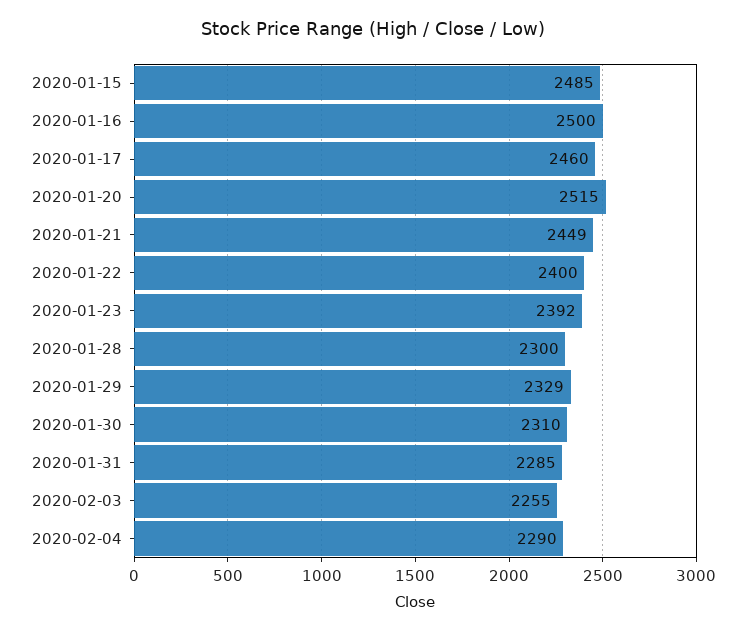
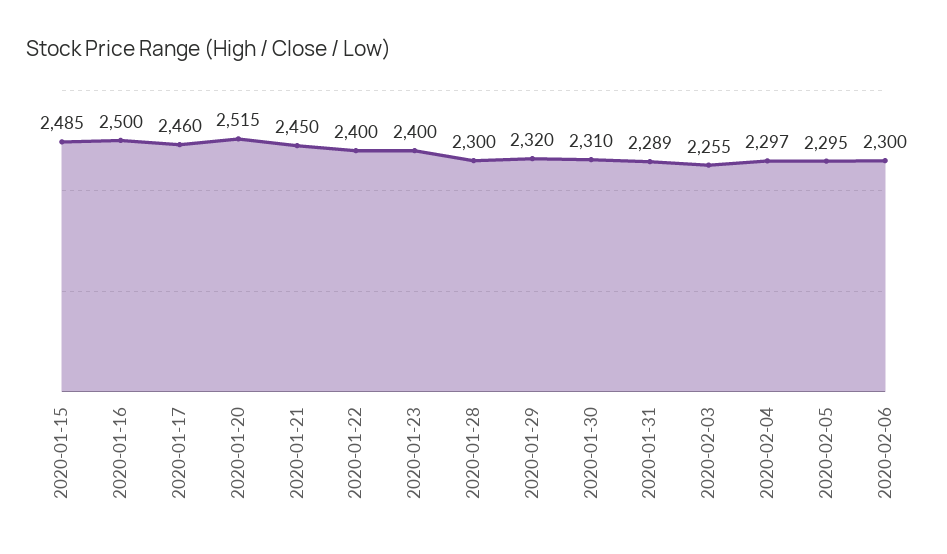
2020-01-21: 2449 -> 2450
2020-01-23: 2392 -> 2400
2020-01-29: 2329 -> 2320
2020-01-31: 2285 -> 2289
2020-02-04: 2290 -> 2297
2020-02-05: none -> 2295
2020-02-06: none -> 2300

